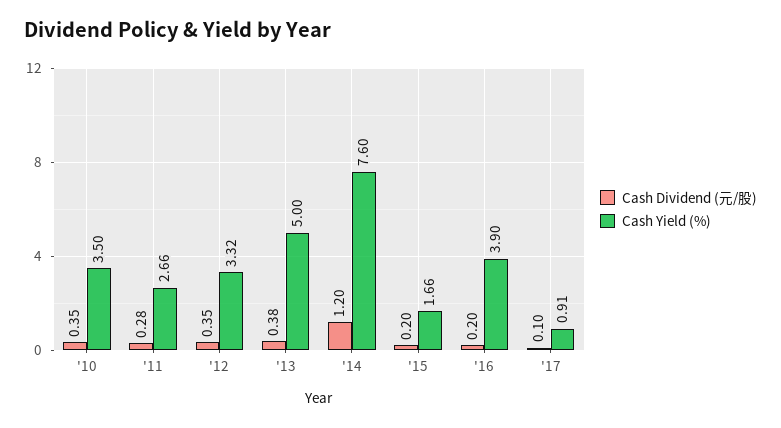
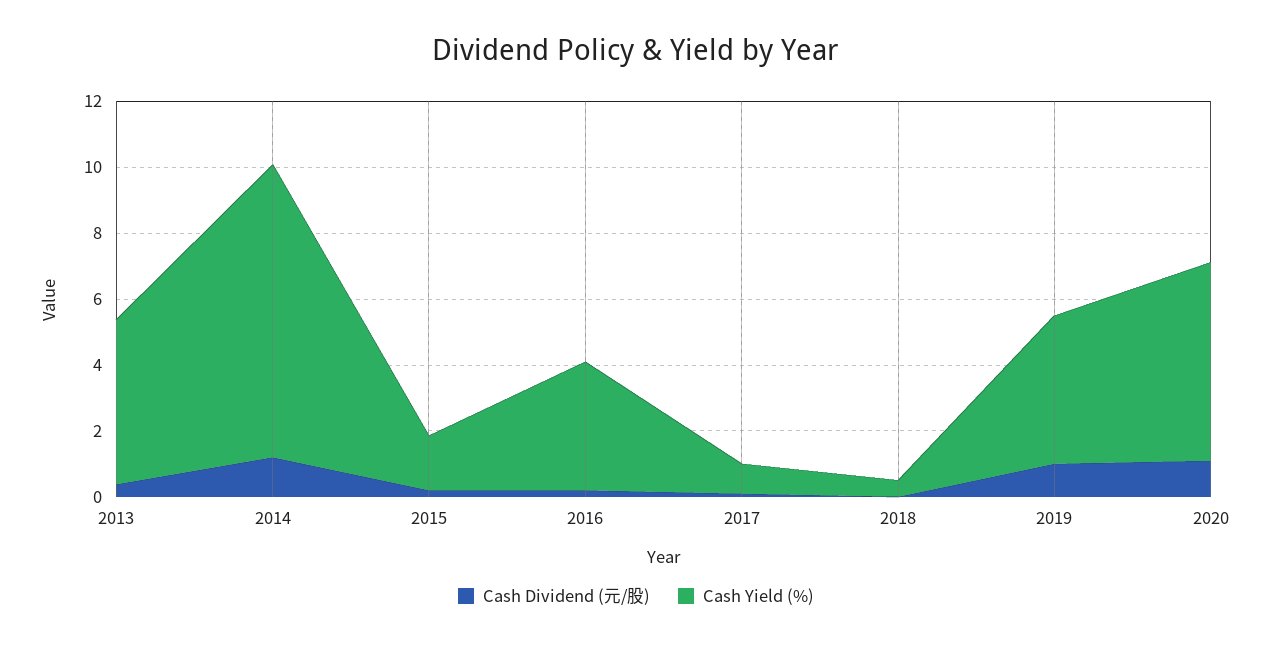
Cash Dividend (元/股), '10: 0.35 -> none
Cash Yield (%), '10: 3.5 -> none
Cash Dividend (元/股), '11: 0.28 -> none
Cash Yield (%), '11: 2.66 -> none
Cash Dividend (元/股), '12: 0.35 -> none
Cash Yield (%), '12: 3.32 -> none
Cash Yield (%), '14: 7.6 -> 9
Cash Dividend (元/股), 2018: none -> 0
Cash Yield (%), 2018: none -> 0.5
Cash Dividend (元/股), 2019: none -> 1
Cash Yield (%), 2019: none -> 4.5
Cash Dividend (元/股), 2020: none -> 1
Cash Yield (%), 2020: none -> 6

